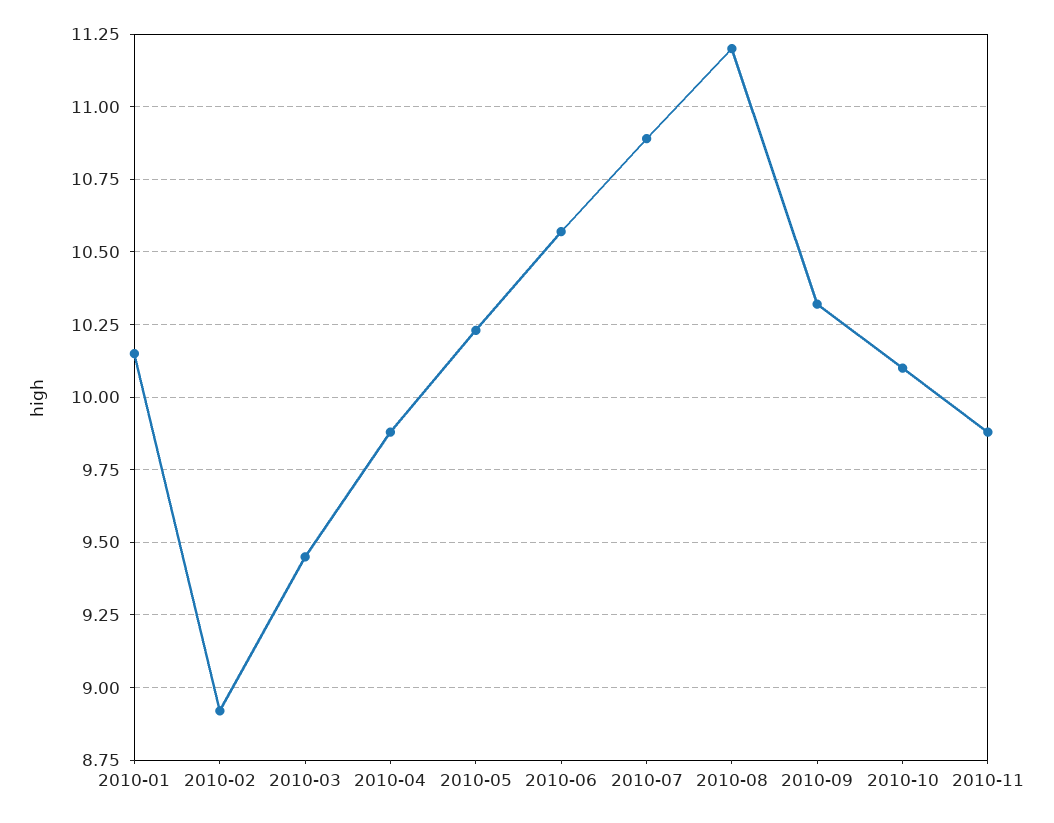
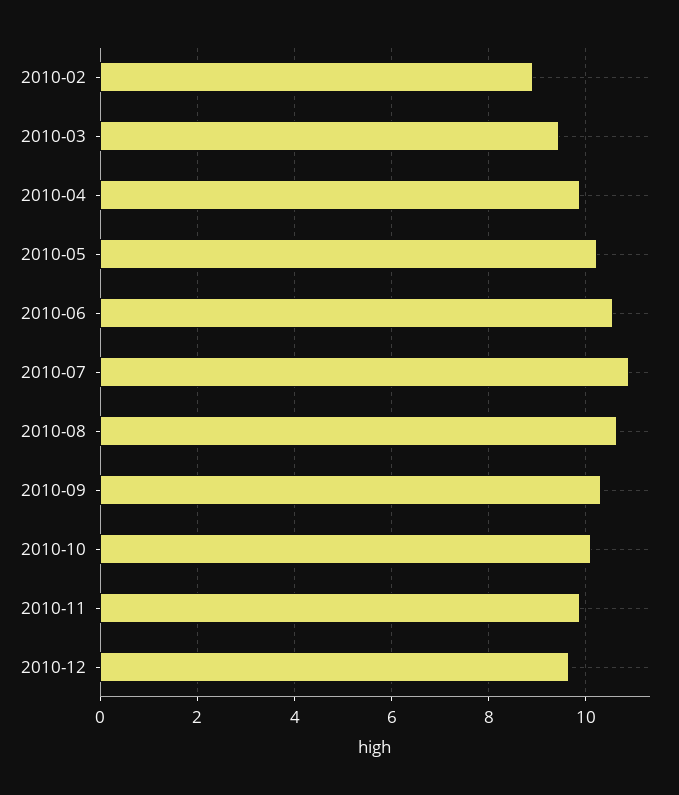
2010-01: 10.15 -> none
2010-08: 11.2 -> 10.6
2010-12: none -> 9.6

